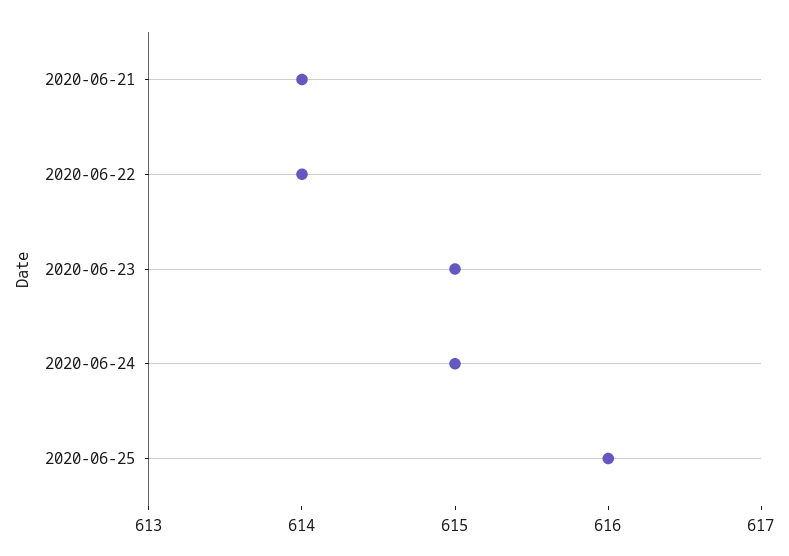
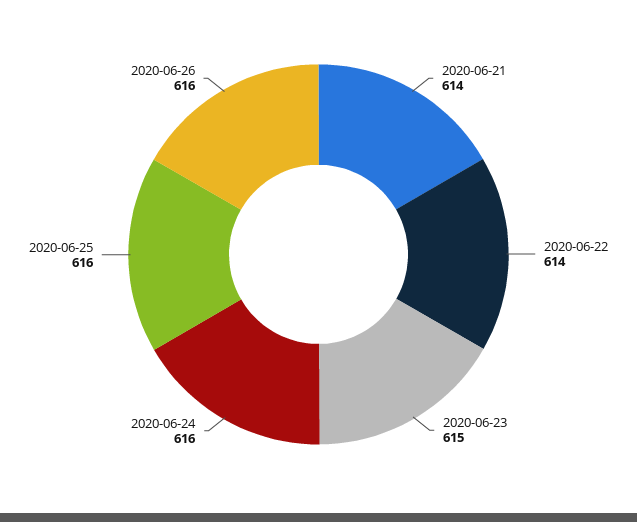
2020-06-24: 615 -> 616
2020-06-26: none -> 616

